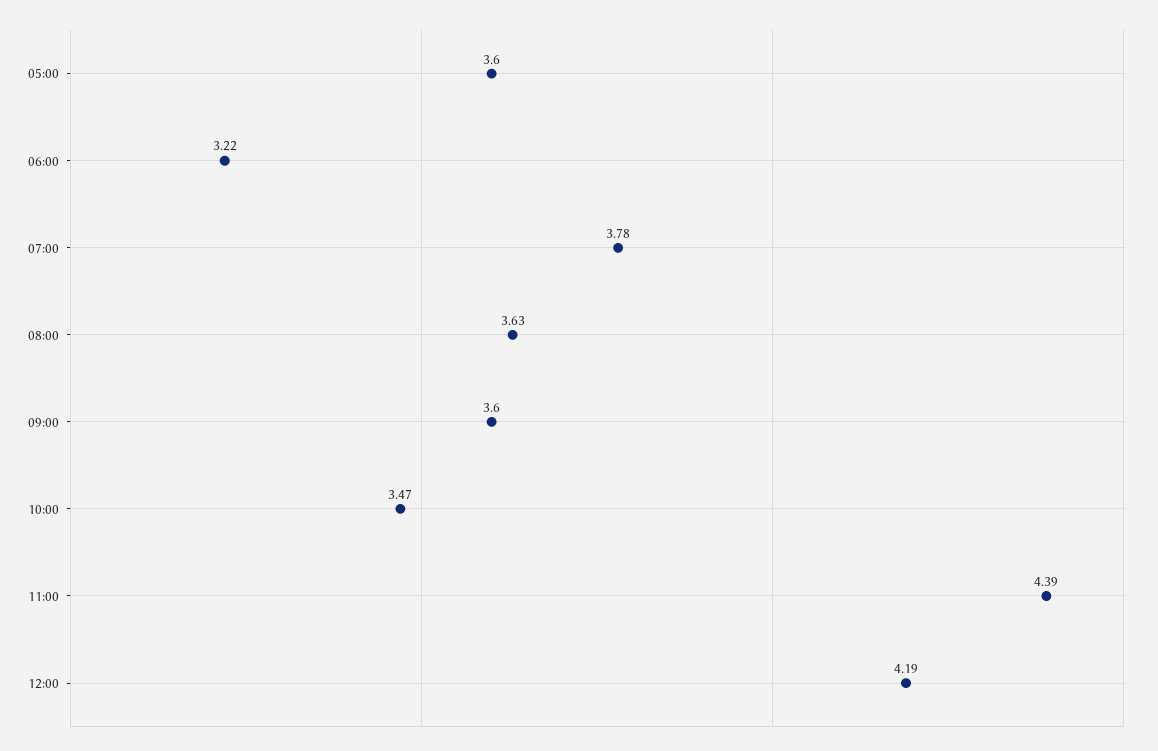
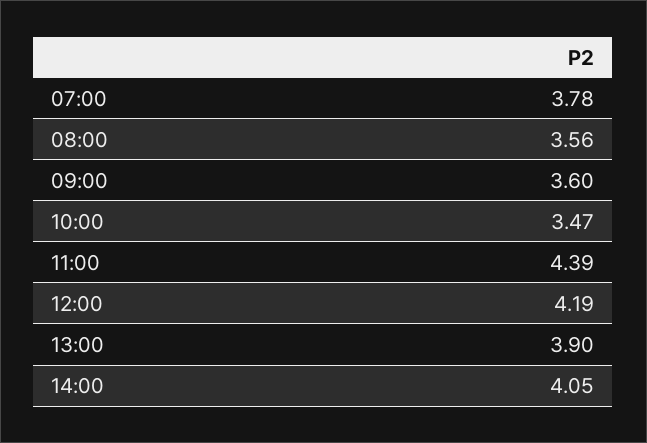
05:00: 3.6 -> none
06:00: 3.22 -> none
08:00: 3.63 -> 3.56
13:00: none -> 3.9
14:00: none -> 4.05

